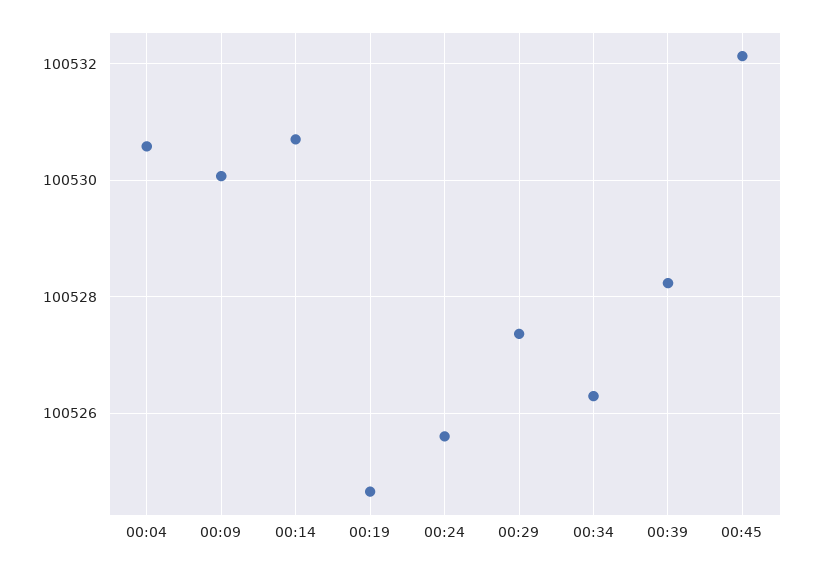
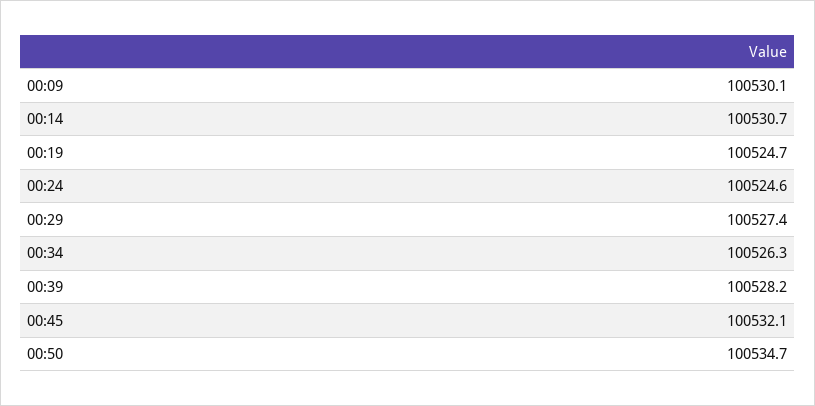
00:04: 100530.6 -> none
00:24: 100525.6 -> 100524.6
00:50: none -> 100534.7

